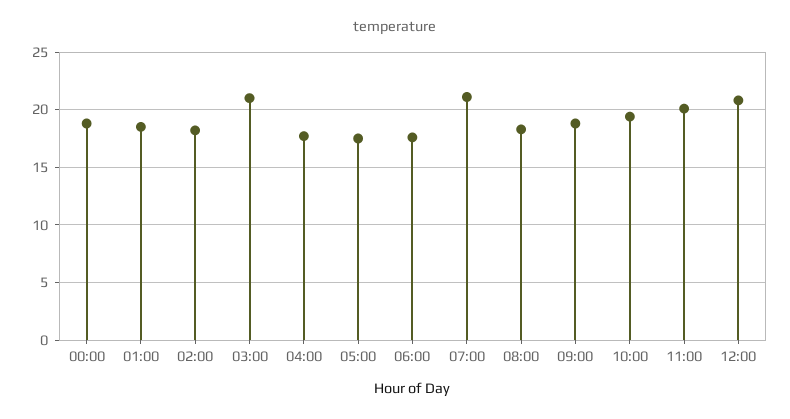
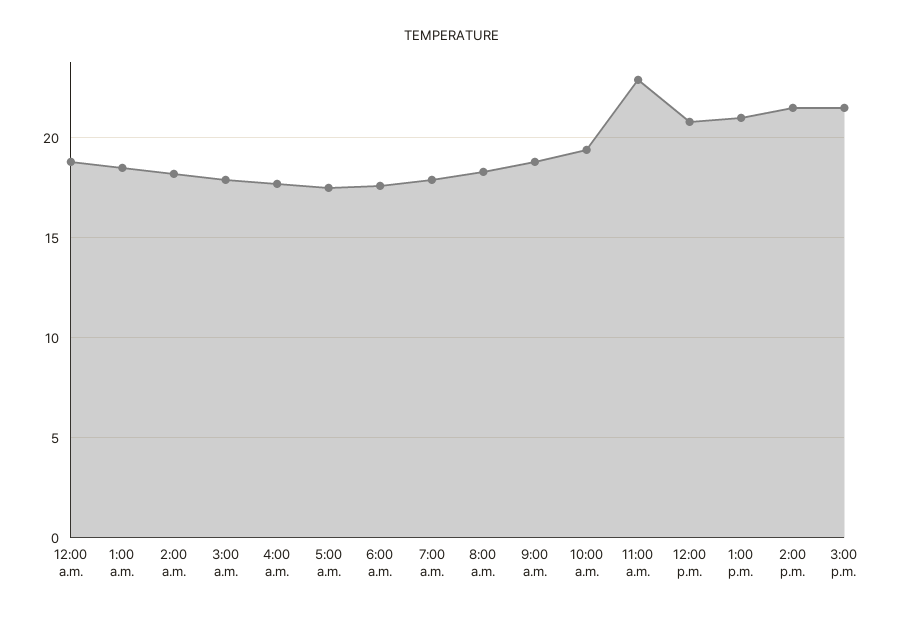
03:00: 21 -> 18
07:00: 21 -> 18
11:00: 20 -> 23
1:00 p.m.: none -> 21
2:00 p.m.: none -> 21.5
3:00 p.m.: none -> 21.5

